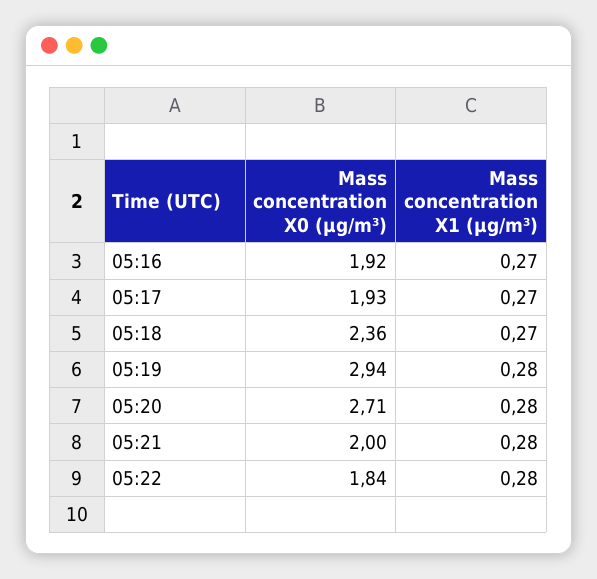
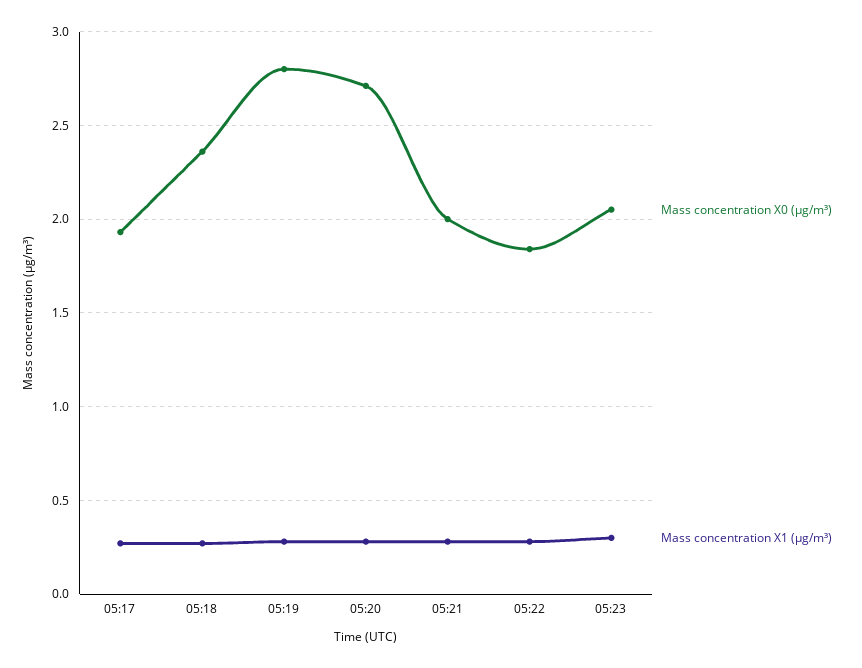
Mass concentration X0 (μg/m³), 05:16: 1.92 -> none
Mass concentration X1 (μg/m³), 05:16: 0.27 -> none
Mass concentration X0 (μg/m³), 05:19: 2.94 -> 2.8
Mass concentration X0 (μg/m³), 05:23: none -> 2.05
Mass concentration X1 (μg/m³), 05:23: none -> 0.3

